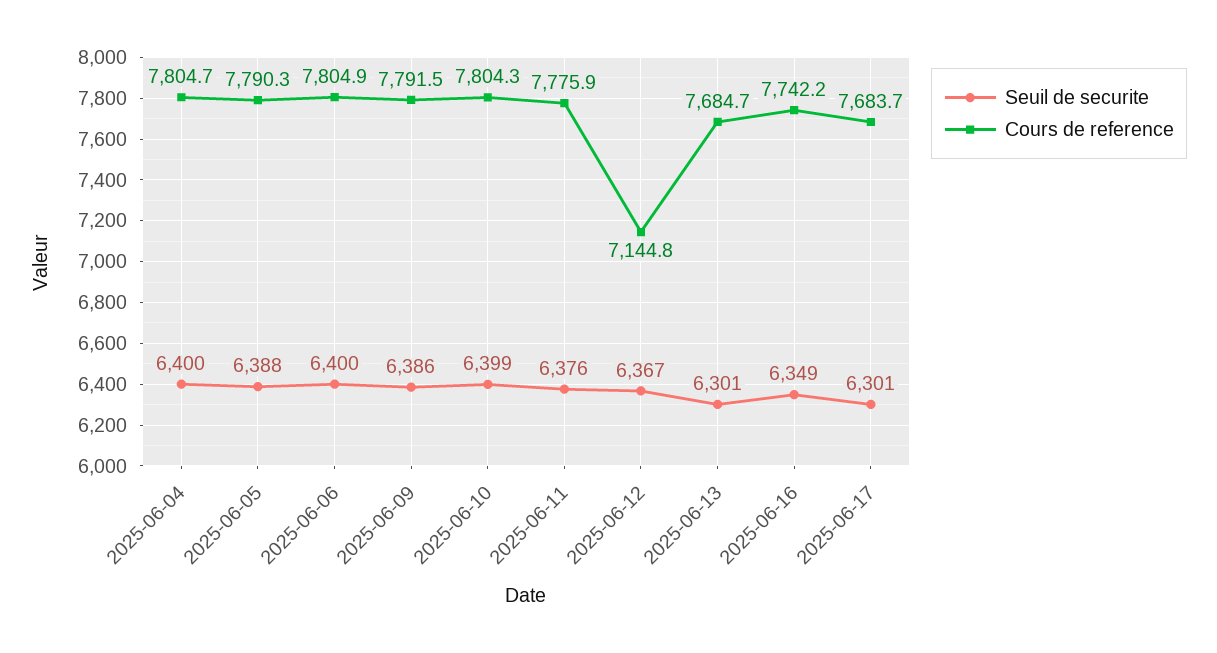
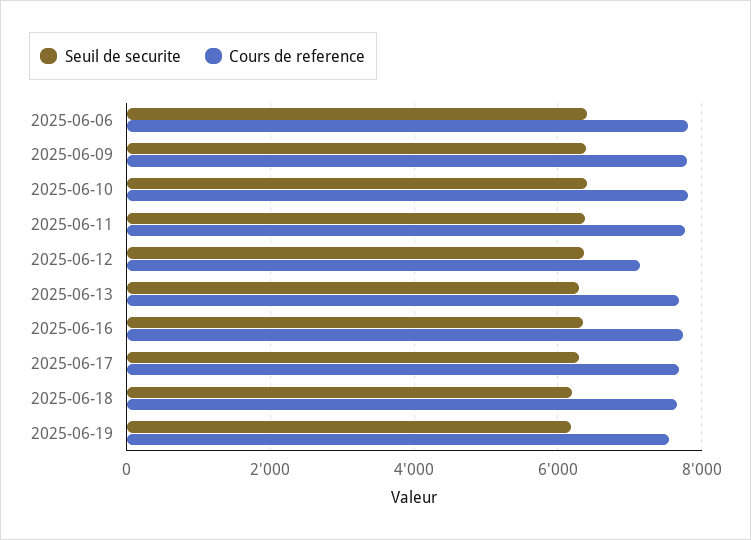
Seuil de securite, 2025-06-04: 6400 -> none
Cours de reference, 2025-06-04: 7804.7 -> none
Seuil de securite, 2025-06-05: 6388 -> none
Cours de reference, 2025-06-05: 7790.3 -> none
Seuil de securite, 2025-06-18: none -> 6200
Cours de reference, 2025-06-18: none -> 7600
Seuil de securite, 2025-06-19: none -> 6200
Cours de reference, 2025-06-19: none -> 7600

